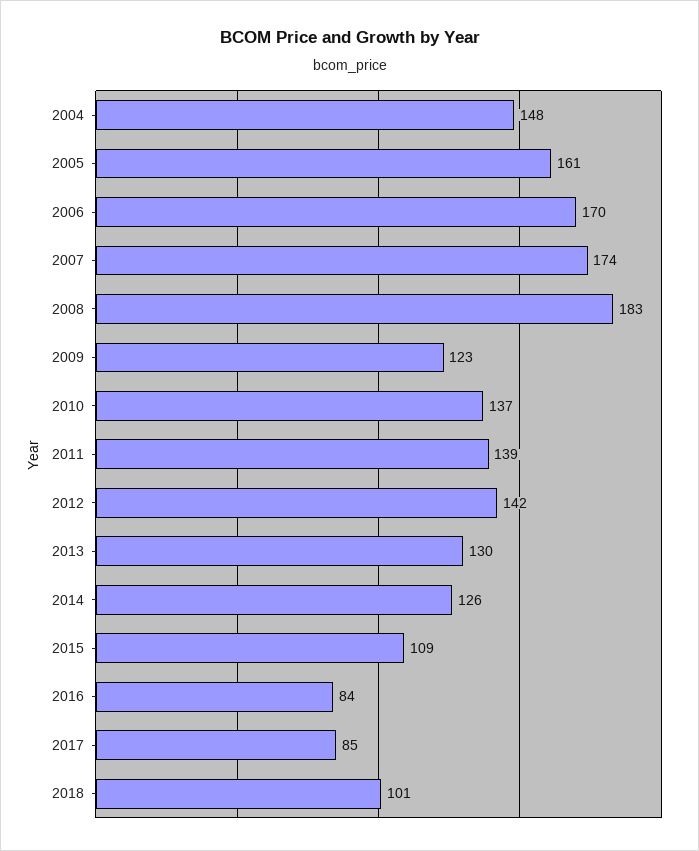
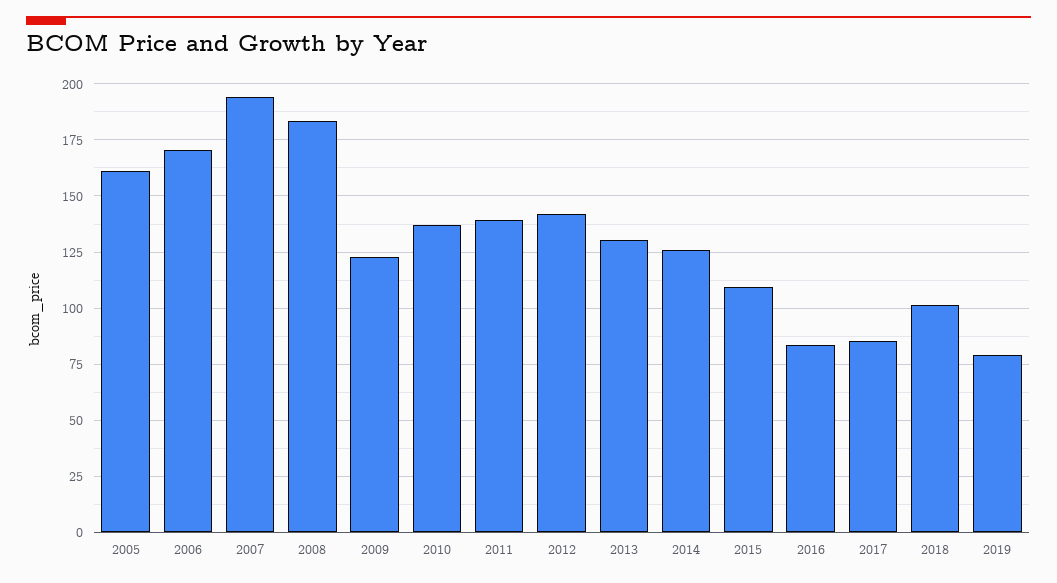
2004: 148 -> none
2007: 174 -> 195
2019: none -> 80

